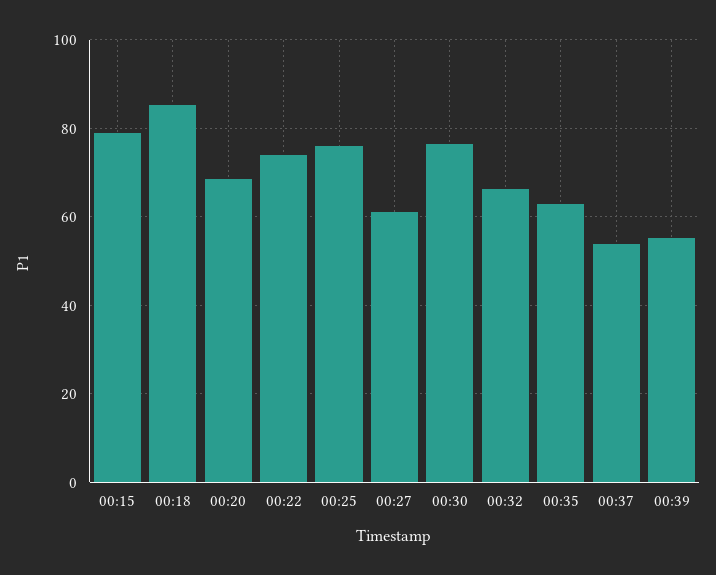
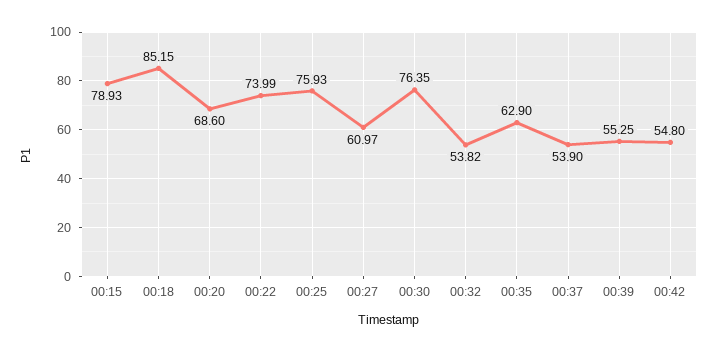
00:32: 66 -> 53.82
00:42: none -> 54.8

